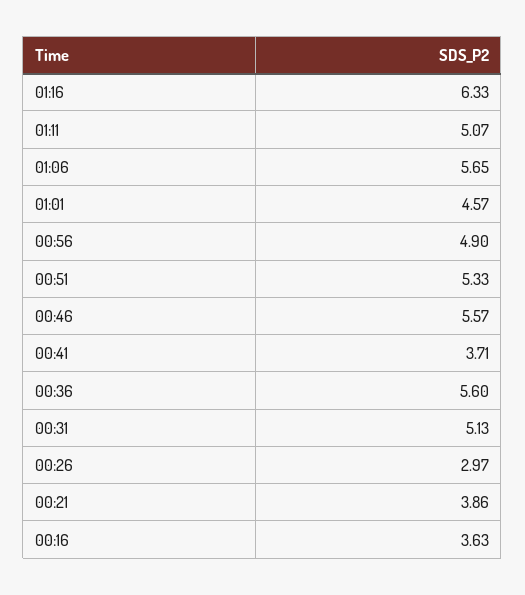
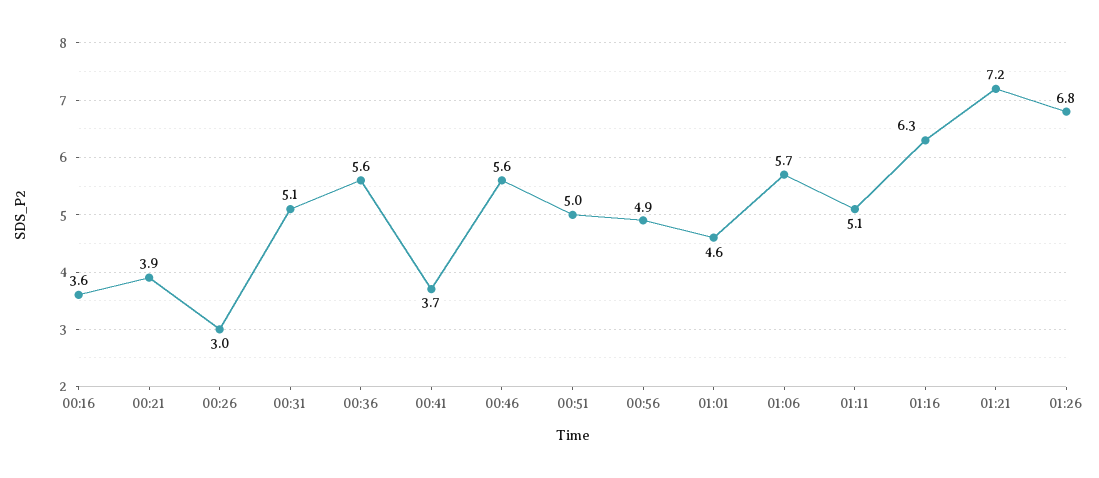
00:51: 5.33 -> 5
01:21: none -> 7.2
01:26: none -> 6.8

